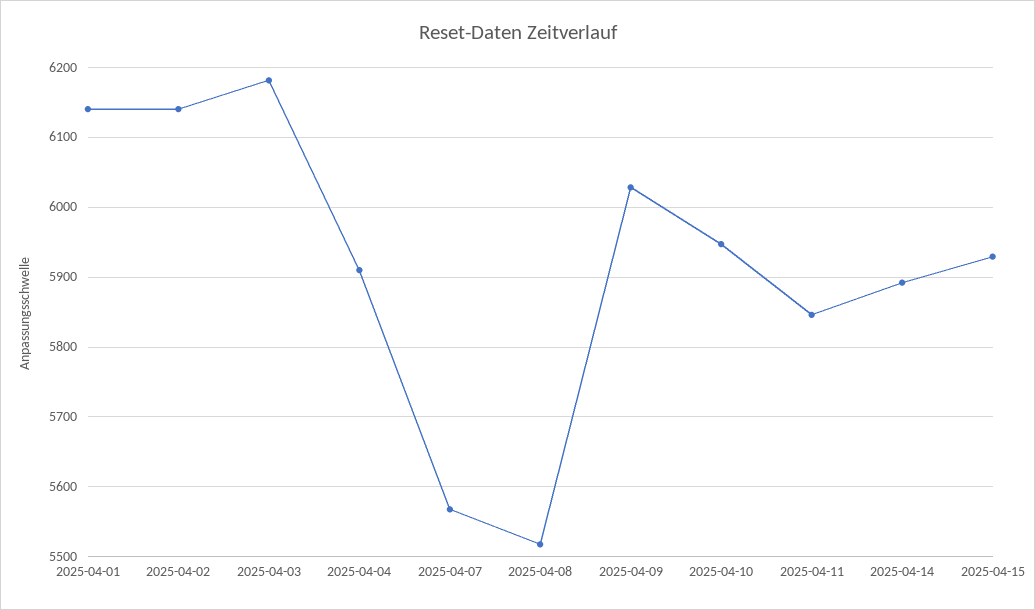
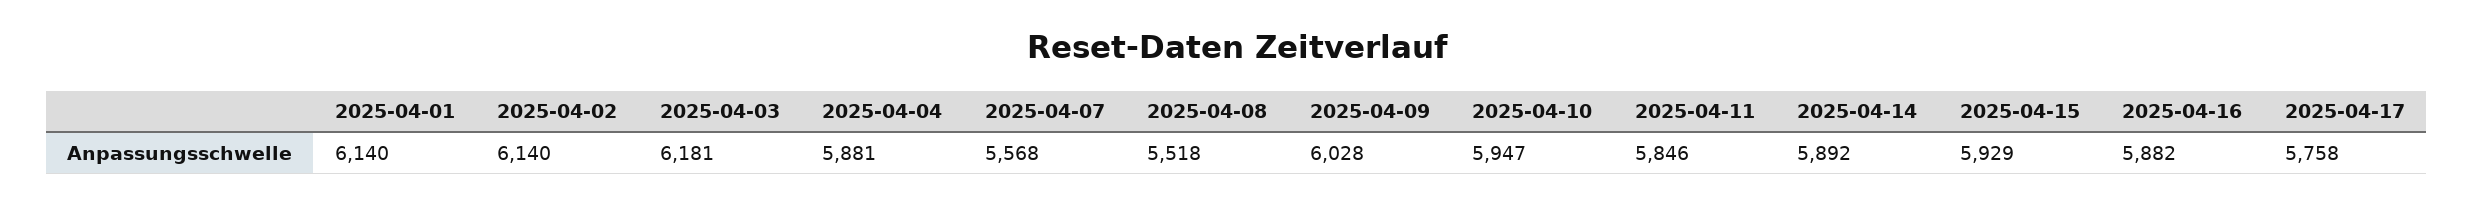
2025-04-04: 5910 -> 5881
2025-04-16: none -> 5882
2025-04-17: none -> 5758

